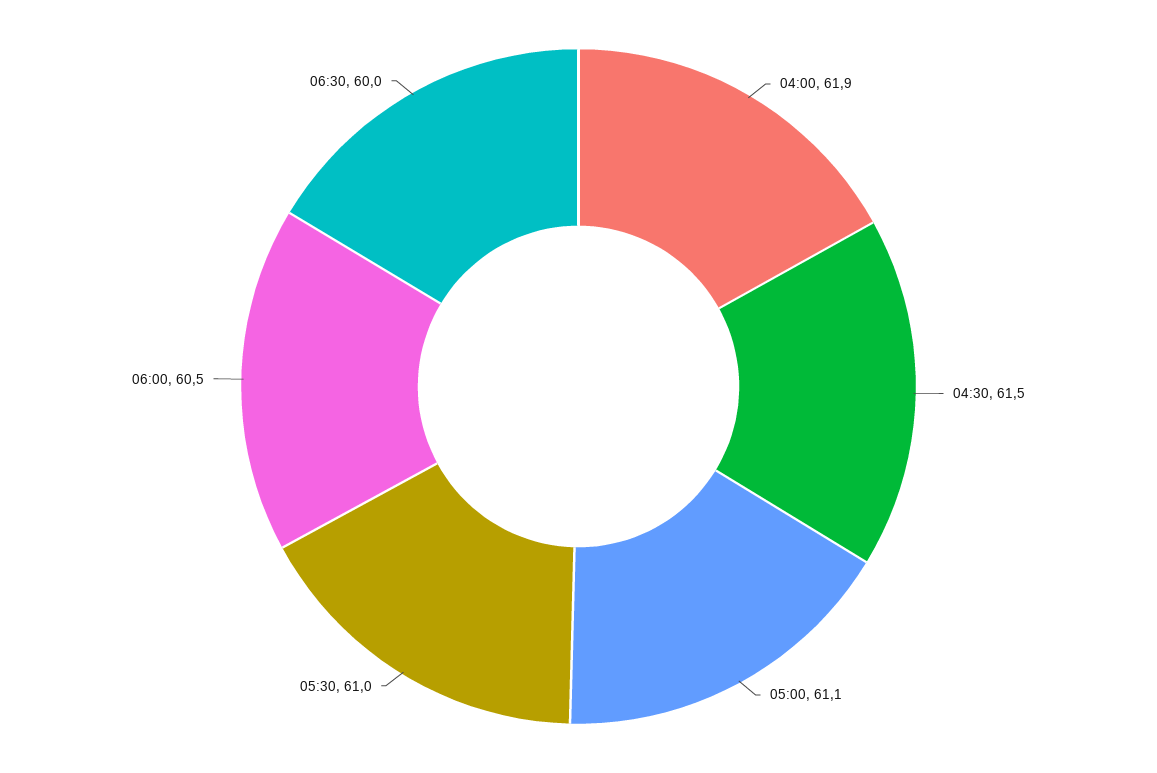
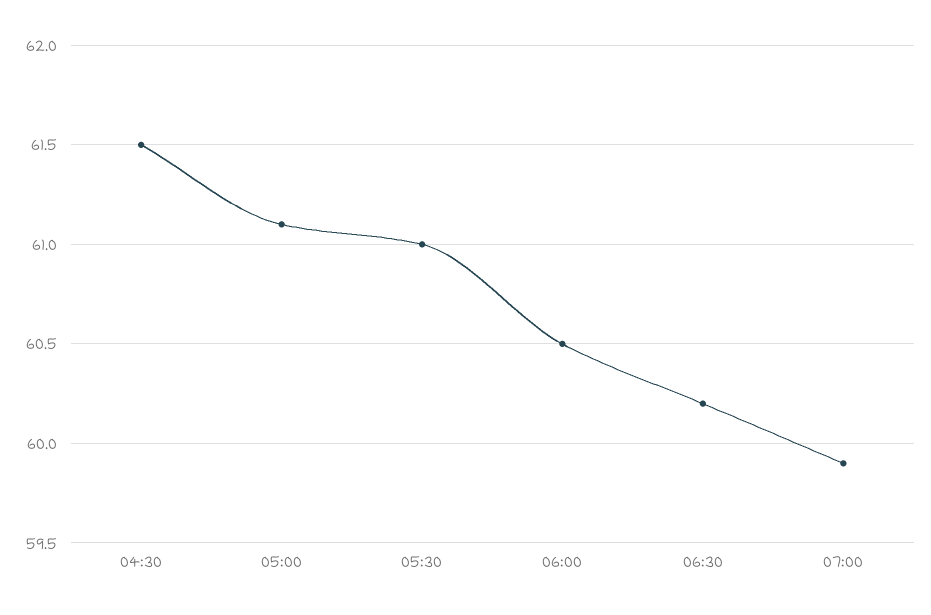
04:00: 61.9 -> none
06:30: 60 -> 60.2
07:00: none -> 59.9

